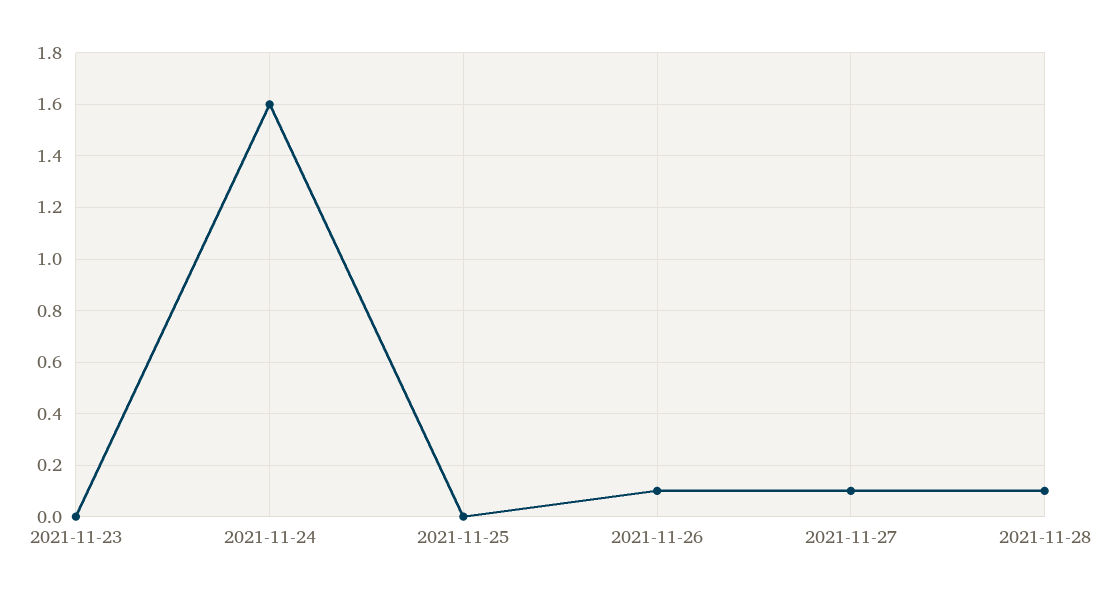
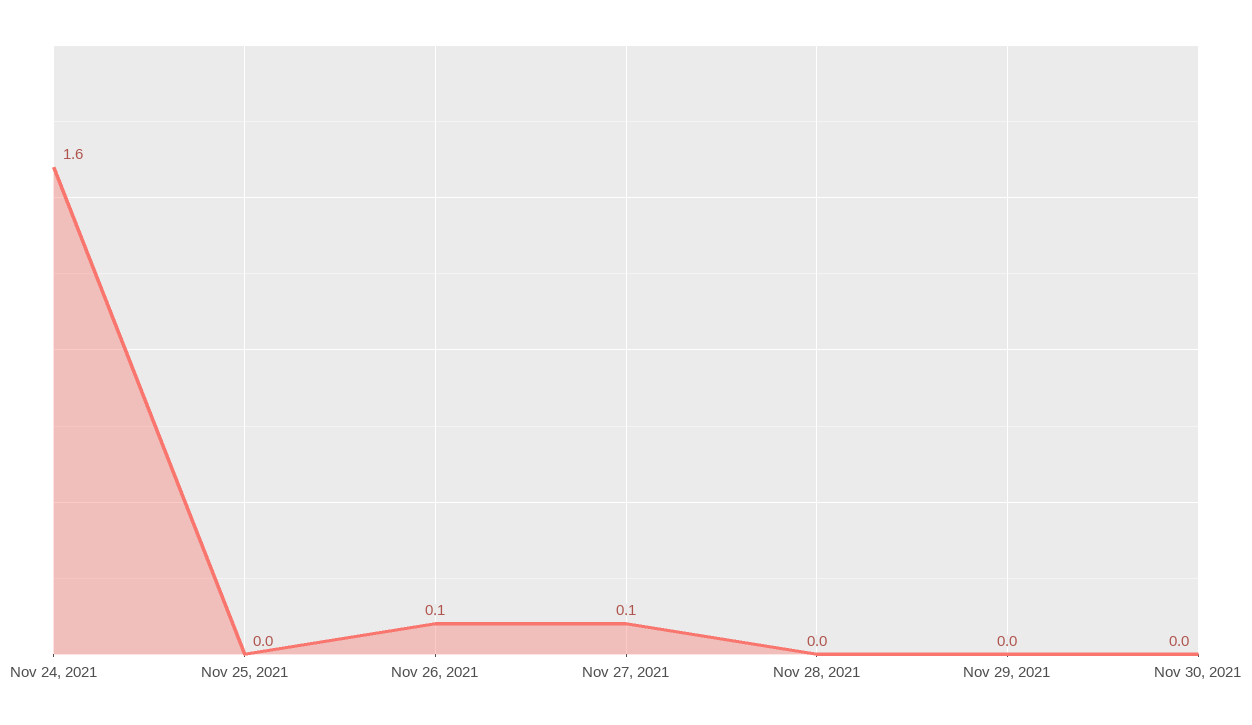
2021-11-23: 0 -> none
2021-11-28: 0.1 -> 0
Nov 29, 2021: none -> 0
Nov 30, 2021: none -> 0

